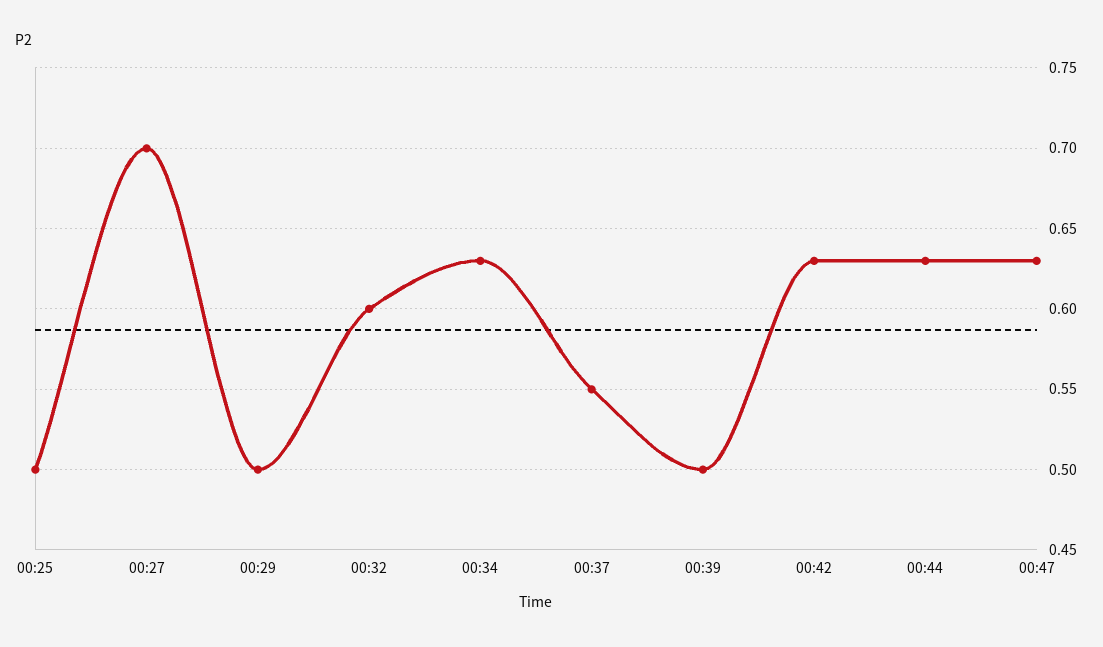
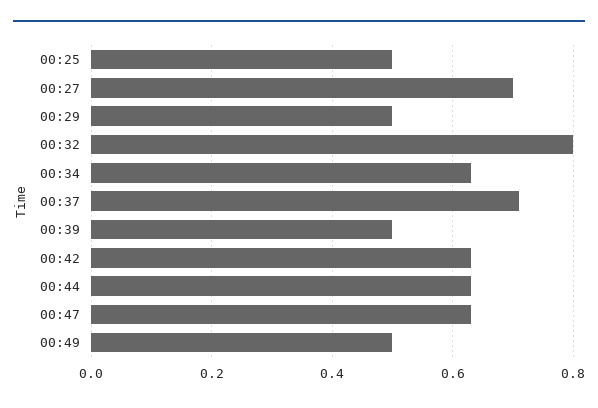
00:32: 0.6 -> 0.8
00:37: 0.55 -> 0.7
00:49: none -> 0.5

